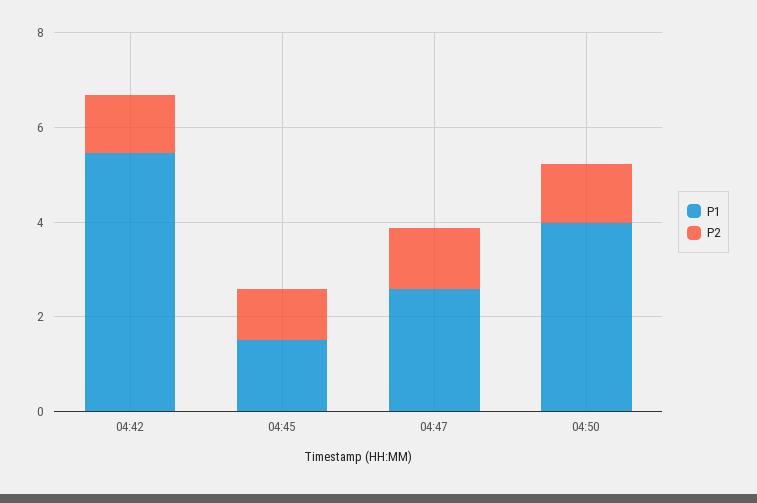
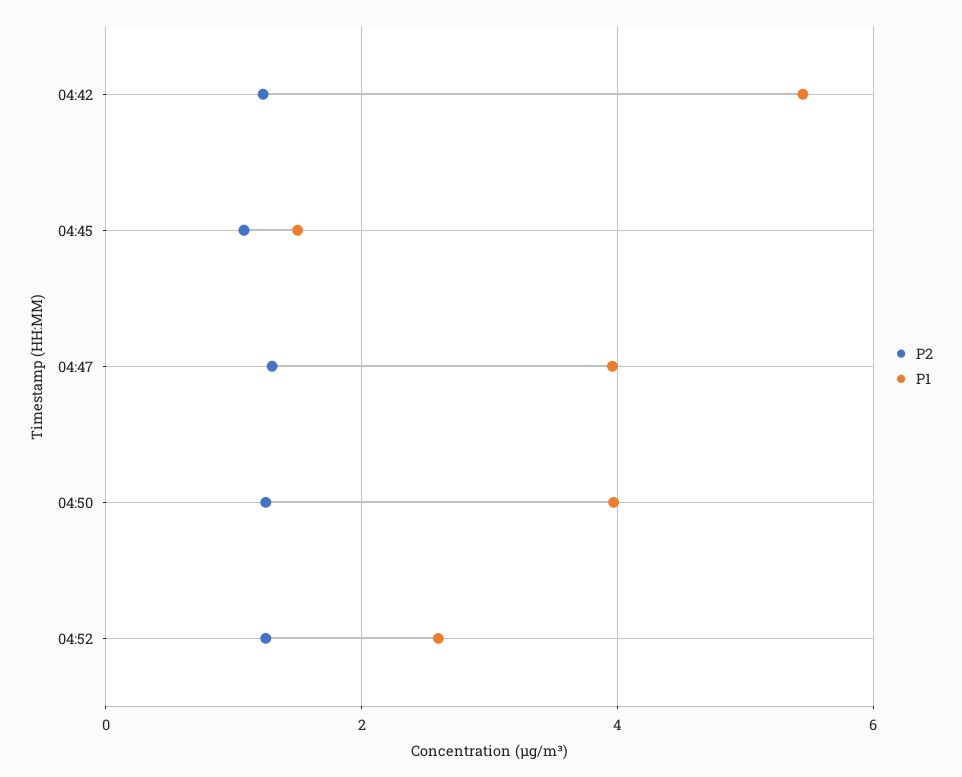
P1, 04:47: 2.5 -> 4
P2, 04:52: none -> 1.2
P1, 04:52: none -> 2.6

